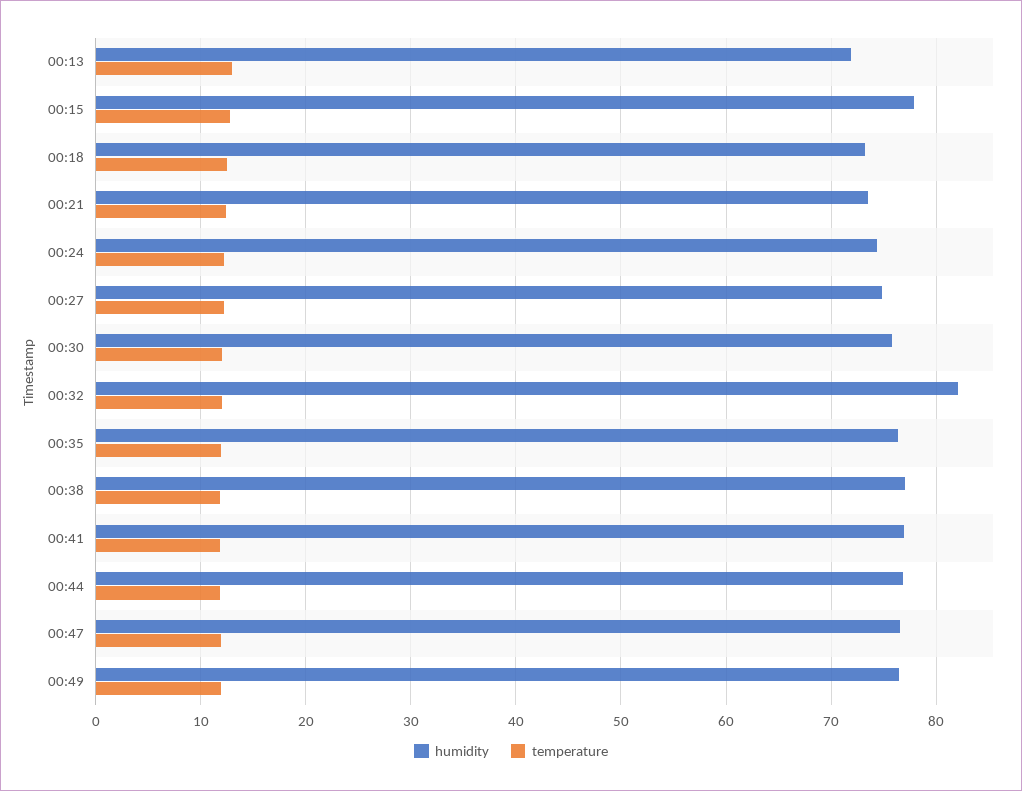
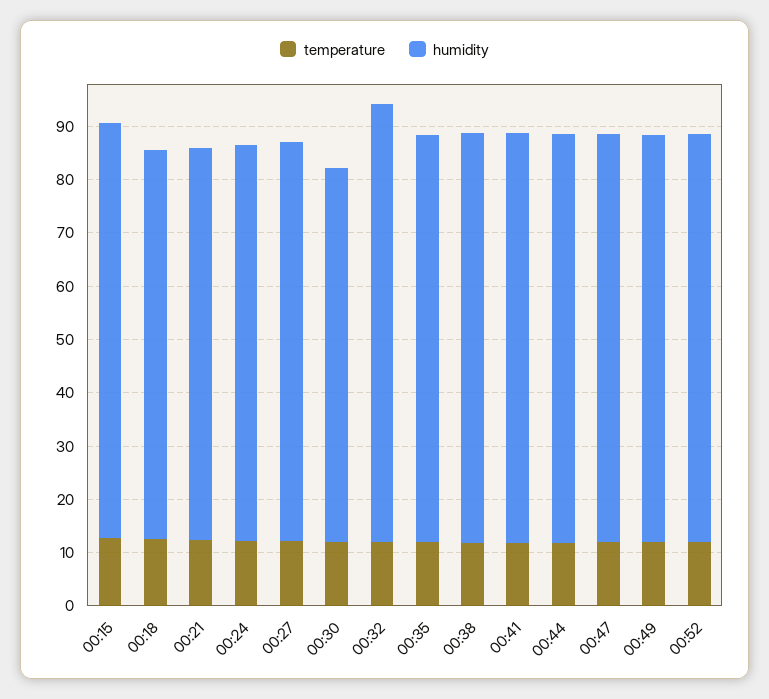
humidity, 00:13: 72 -> none
temperature, 00:13: 13 -> none
humidity, 00:30: 76 -> 70
temperature, 00:52: none -> 12
humidity, 00:52: none -> 76

